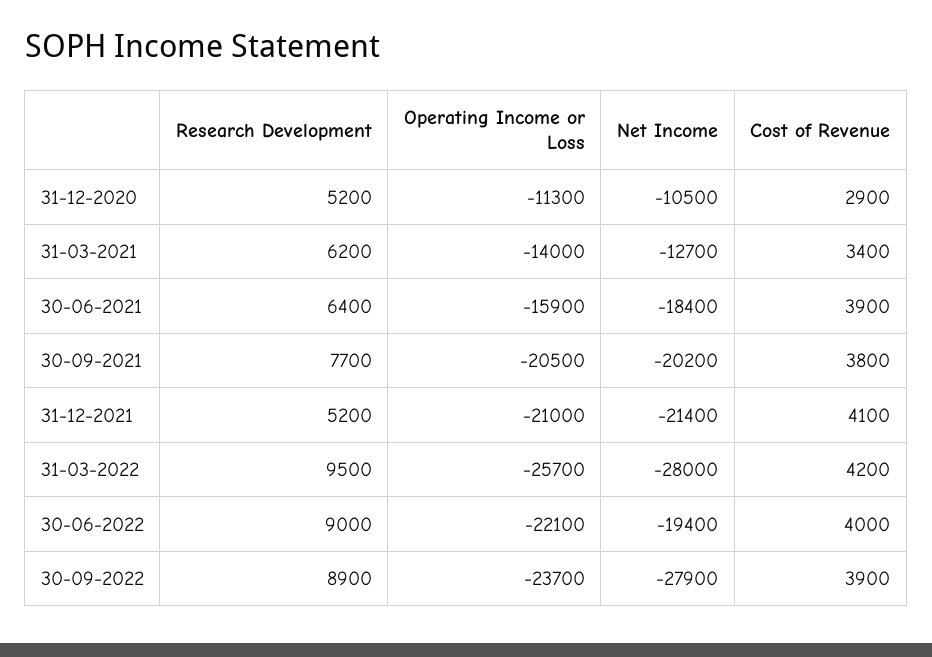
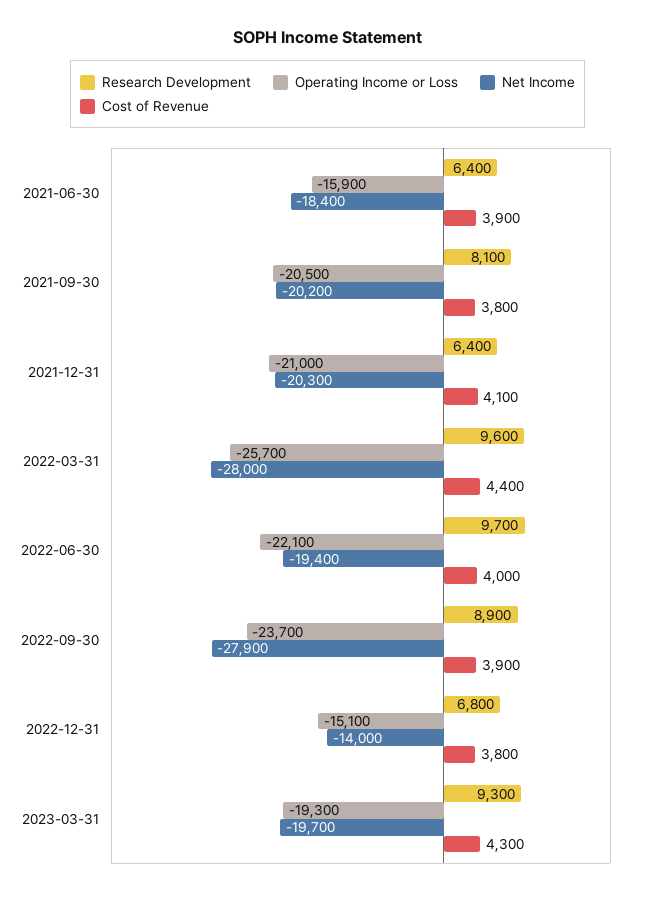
Research Development, 31-12-2020: 5200 -> none
Operating Income or Loss, 31-12-2020: -11300 -> none
Net Income, 31-12-2020: -10500 -> none
Cost of Revenue, 31-12-2020: 2900 -> none
Research Development, 31-03-2021: 6200 -> none
Operating Income or Loss, 31-03-2021: -14000 -> none
Net Income, 31-03-2021: -12700 -> none
Cost of Revenue, 31-03-2021: 3400 -> none
Research Development, 30-09-2021: 7700 -> 8100
Research Development, 31-12-2021: 5200 -> 6400
Net Income, 31-12-2021: -21400 -> -20300
Research Development, 31-03-2022: 9500 -> 9600
Cost of Revenue, 31-03-2022: 4200 -> 4400
Research Development, 30-06-2022: 9000 -> 9700
Research Development, 2022-12-31: none -> 6800
Operating Income or Loss, 2022-12-31: none -> -15100
Net Income, 2022-12-31: none -> -14000
Cost of Revenue, 2022-12-31: none -> 3800
Research Development, 2023-03-31: none -> 9300
Operating Income or Loss, 2023-03-31: none -> -19300
Net Income, 2023-03-31: none -> -19700
Cost of Revenue, 2023-03-31: none -> 4300

